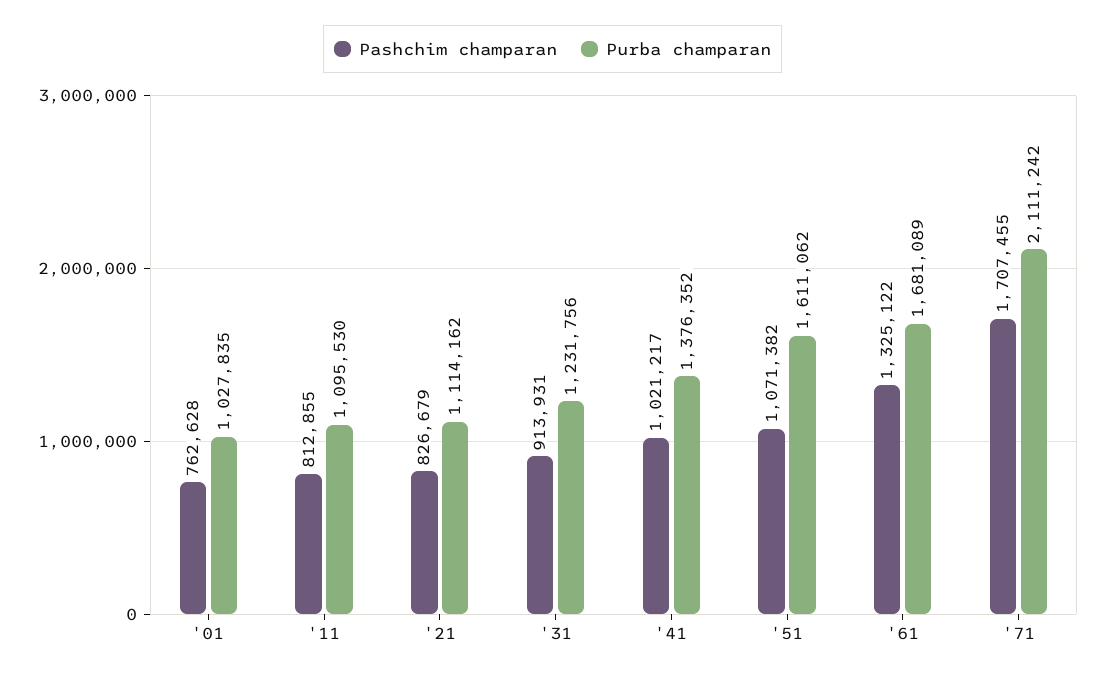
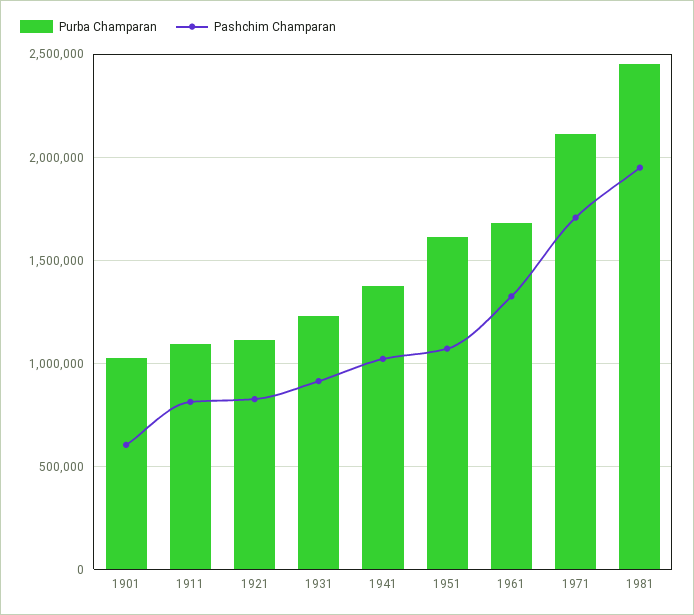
Pashchim champaran, '01: 762628 -> 600000
Purba champaran, 1981: none -> 2450000
Pashchim champaran, 1981: none -> 1950000

